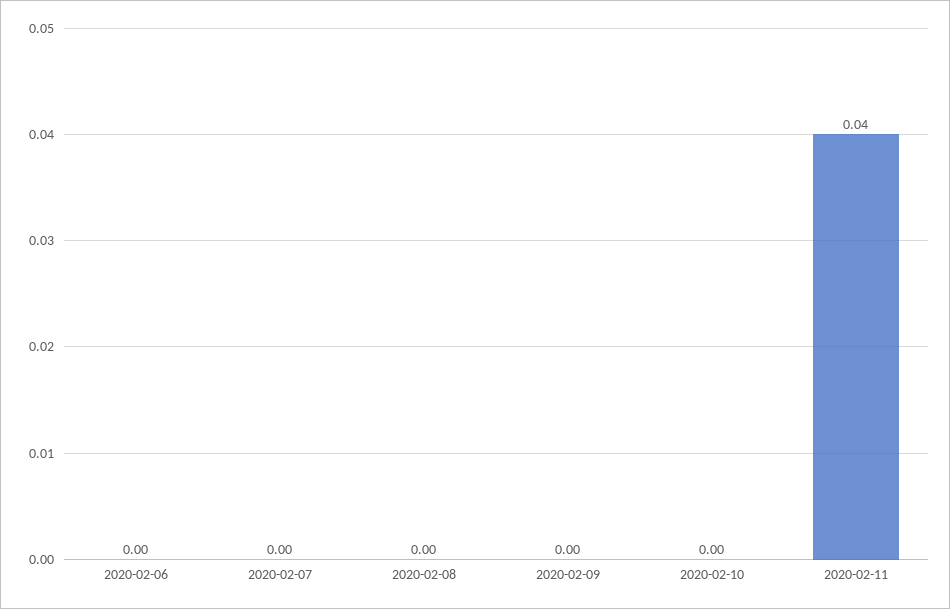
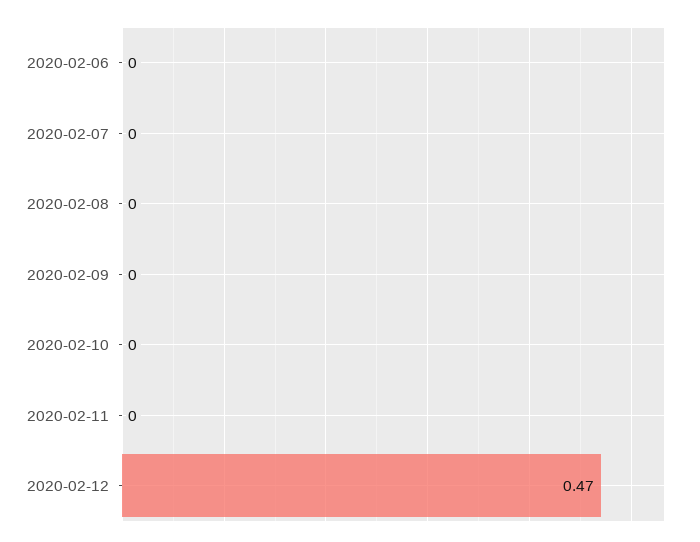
2020-02-11: 0.04 -> 0
2020-02-12: none -> 0.47

